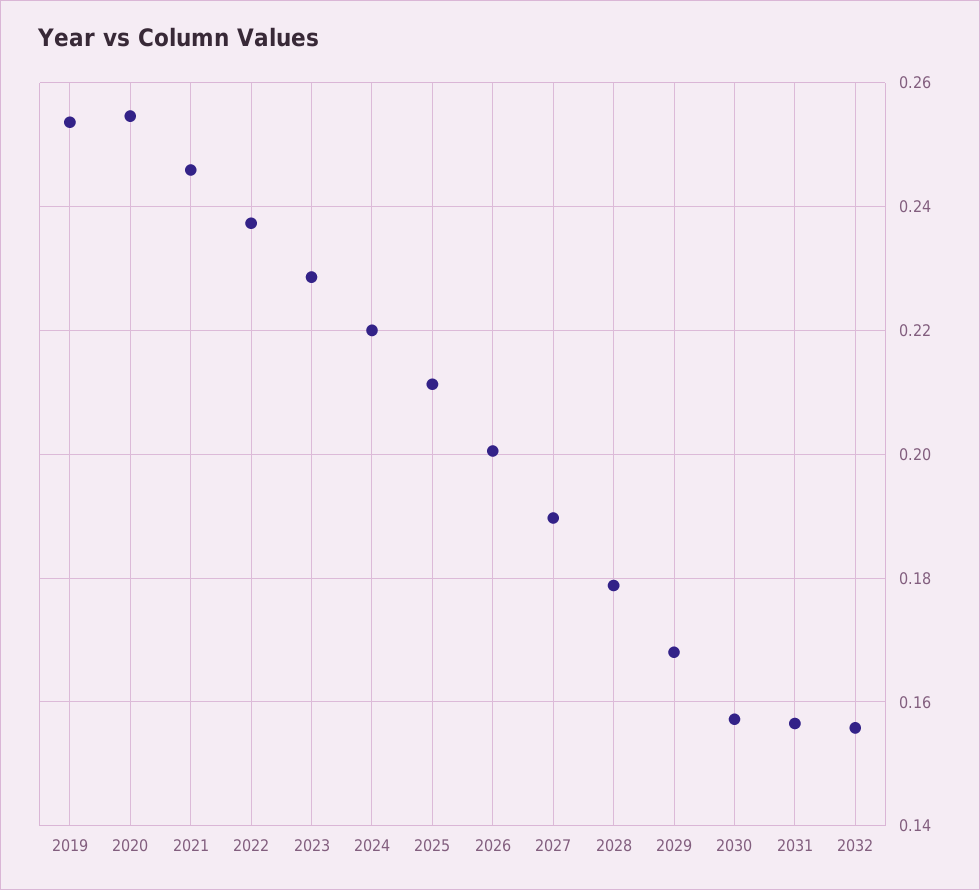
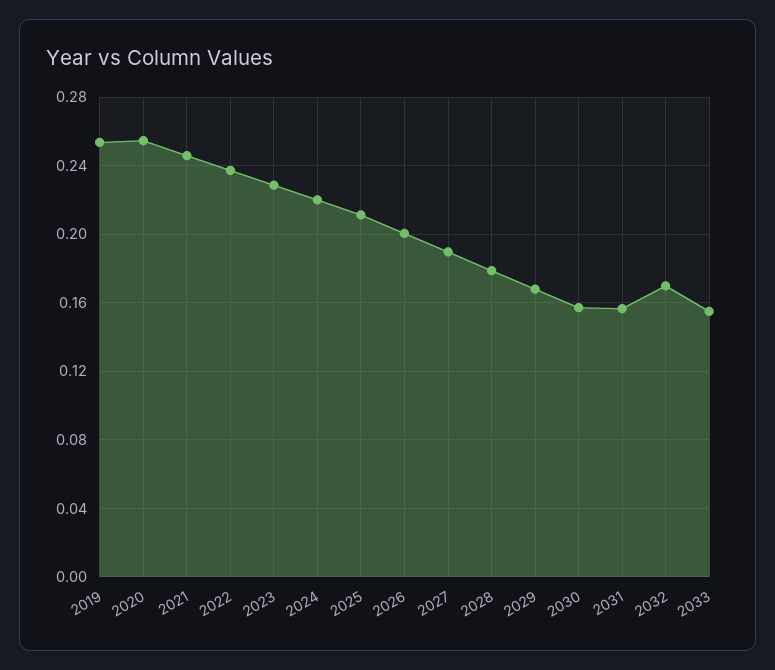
2032: 0.156 -> 0.17
2033: none -> 0.155

